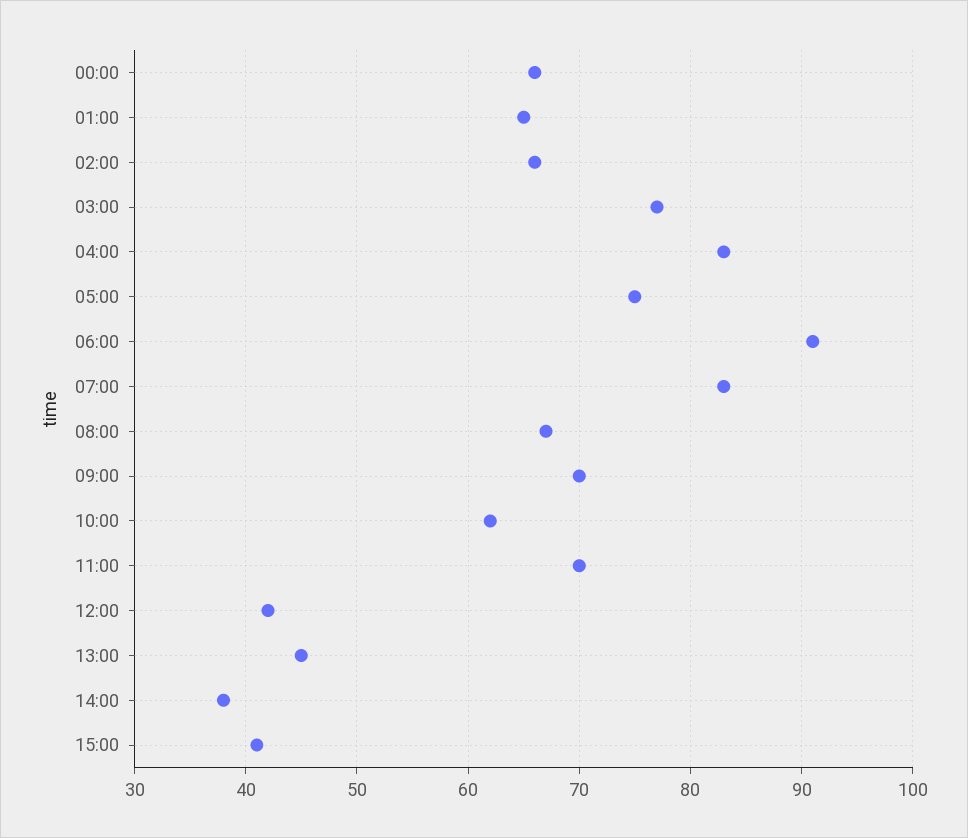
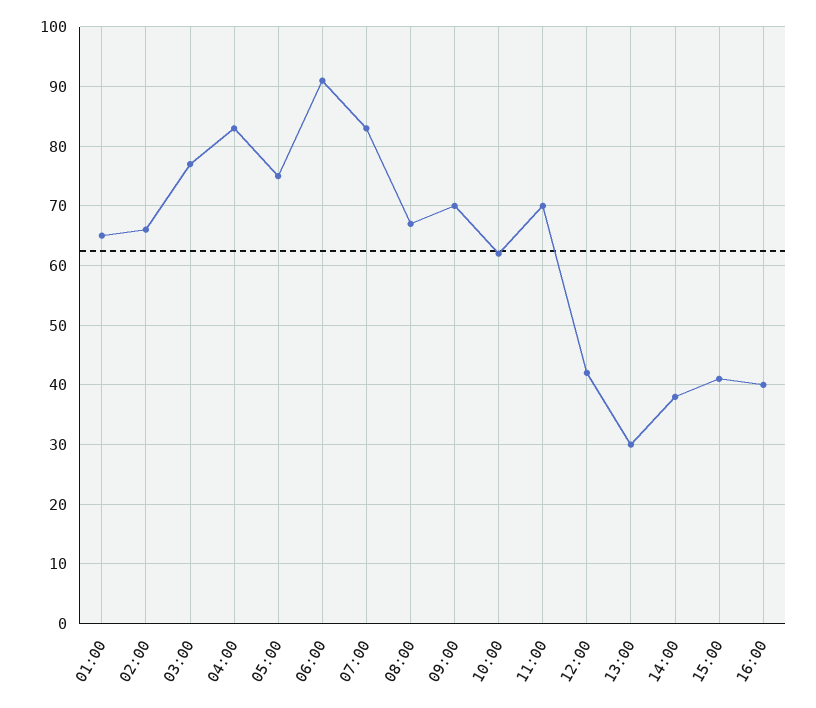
00:00: 66 -> none
13:00: 45 -> 30
16:00: none -> 40

